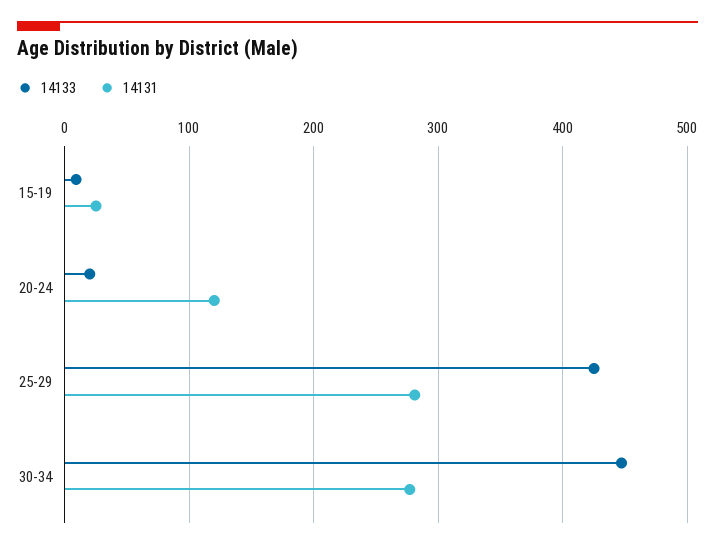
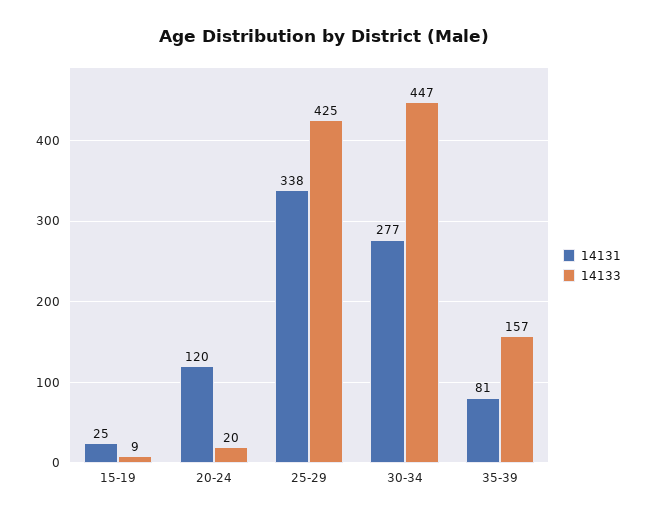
14131, 25-29: 280 -> 338
14131, 35-39: none -> 81
14133, 35-39: none -> 157

